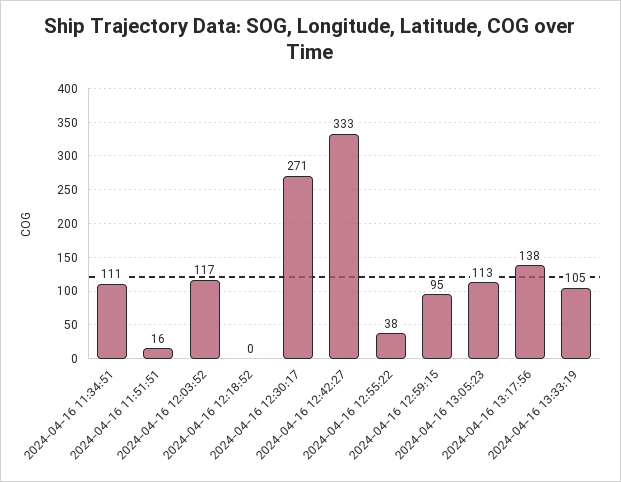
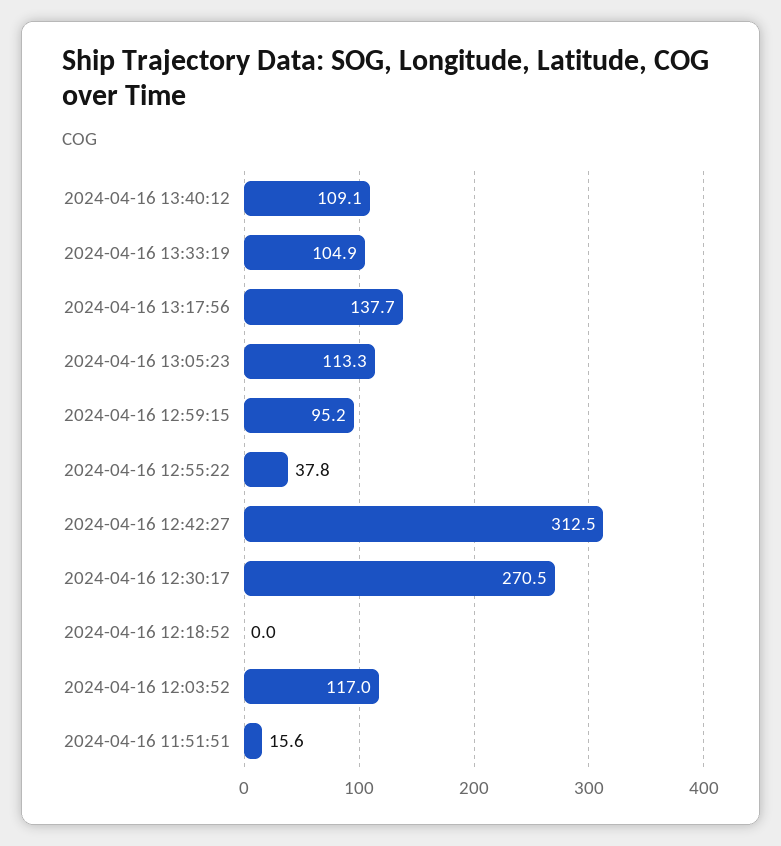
2024-04-16 11:34:51: 111 -> none
2024-04-16 12:42:27: 333 -> 312.5
2024-04-16 13:40:12: none -> 109.1

